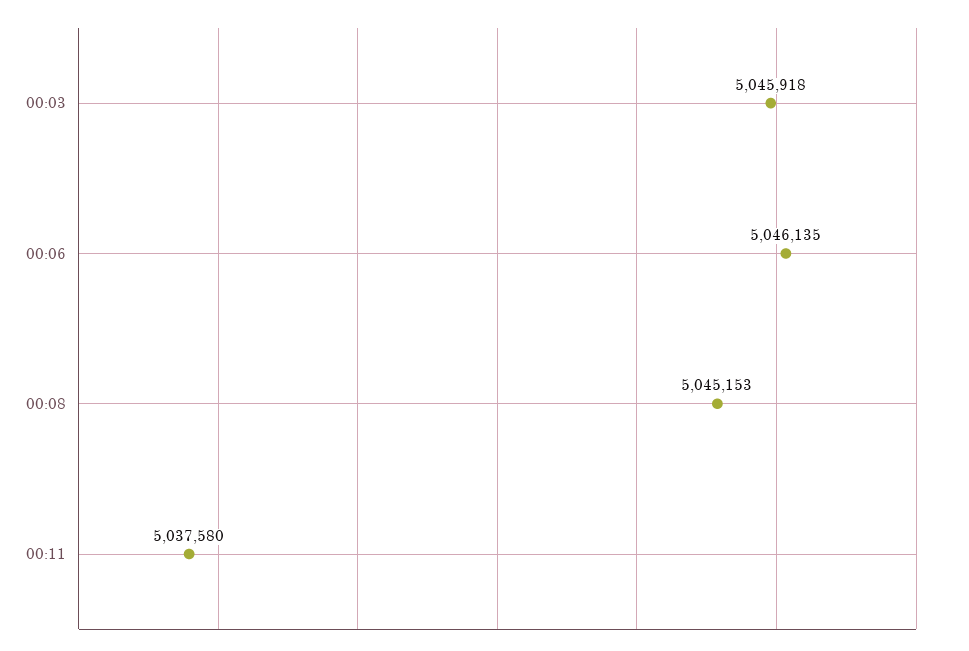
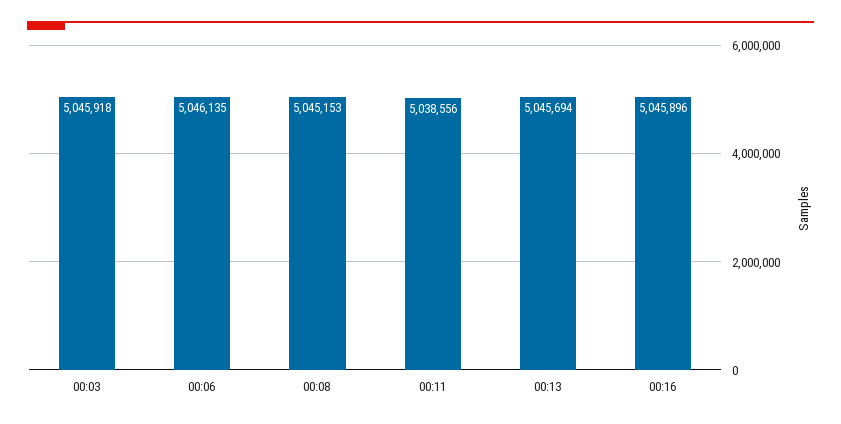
00:11: 5037580 -> 5038556
00:13: none -> 5045694
00:16: none -> 5045896

